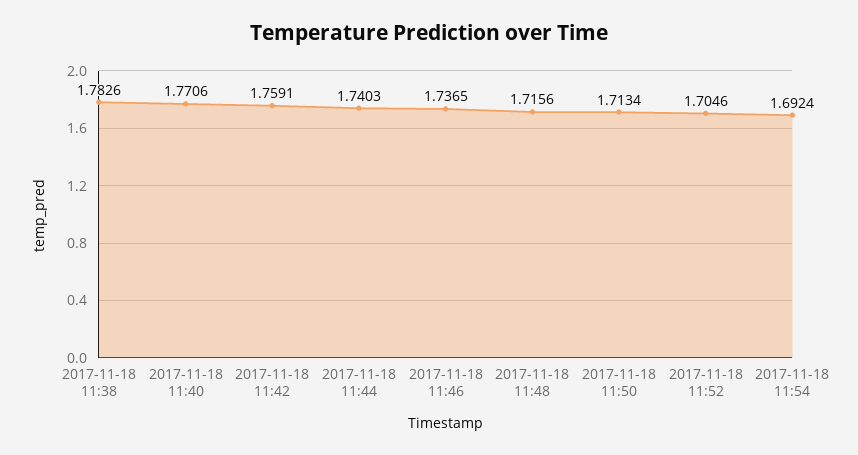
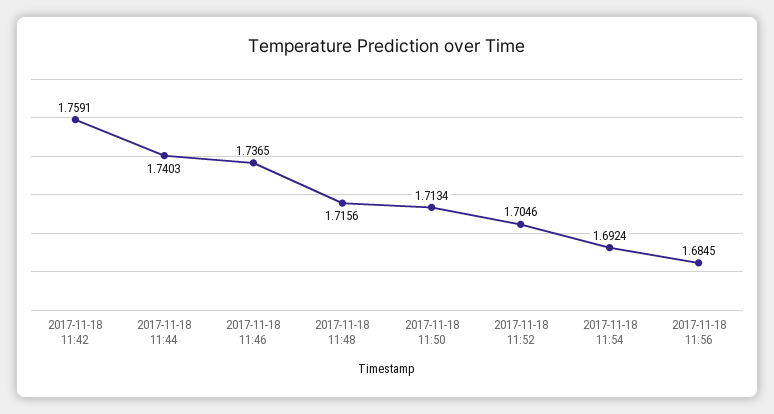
2017-11-18 11:38: 1.7826 -> none
2017-11-18 11:40: 1.7706 -> none
2017-11-18 11:56: none -> 1.6845

